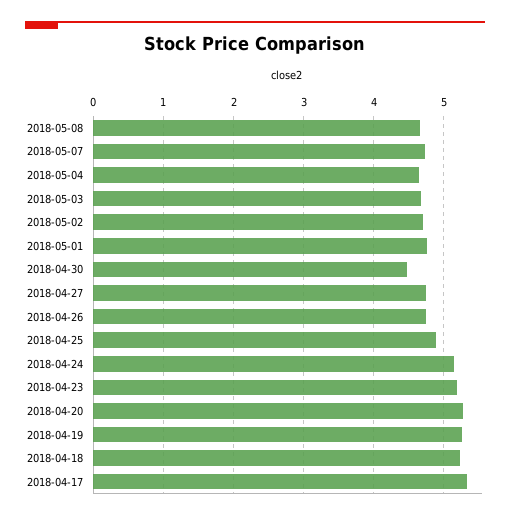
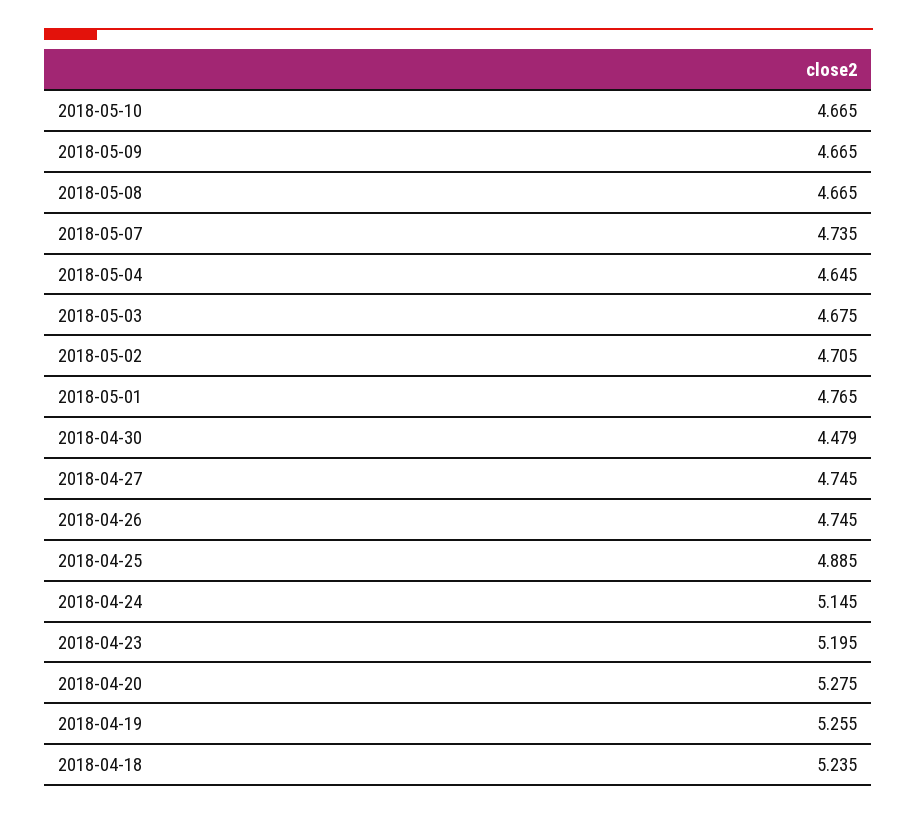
2018-04-17: 5.3 -> none
2018-05-10: none -> 4.665
2018-05-09: none -> 4.665

